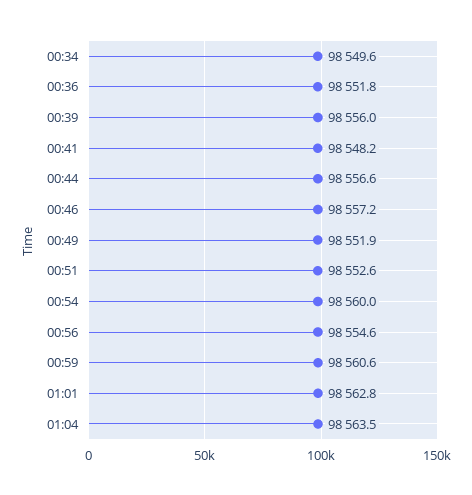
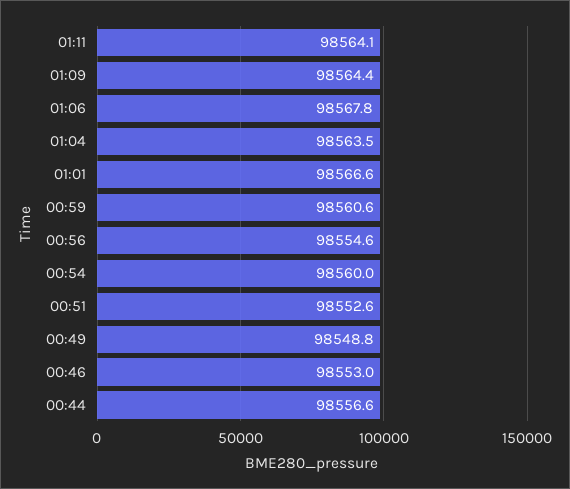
00:34: 98549.6 -> none
00:36: 98551.8 -> none
00:39: 98556 -> none
00:41: 98548.2 -> none
00:46: 98557.2 -> 98553
00:49: 98551.9 -> 98548.8
01:01: 98562.8 -> 98566.6
01:11: none -> 98564.1
01:09: none -> 98564.4
01:06: none -> 98567.8

